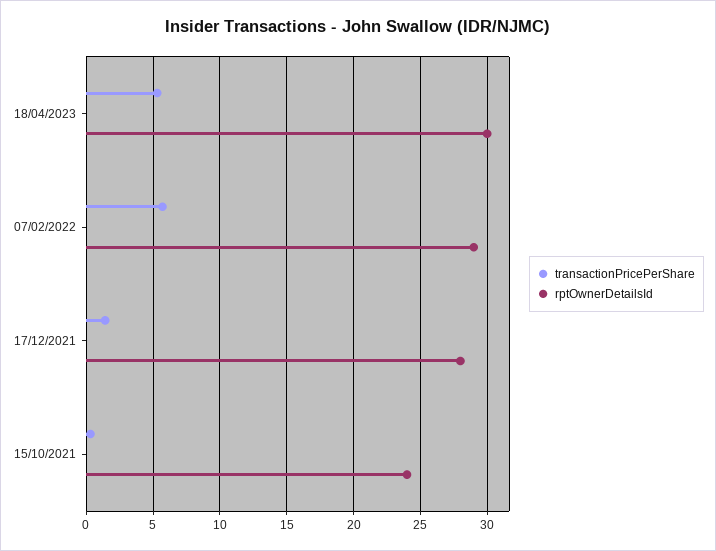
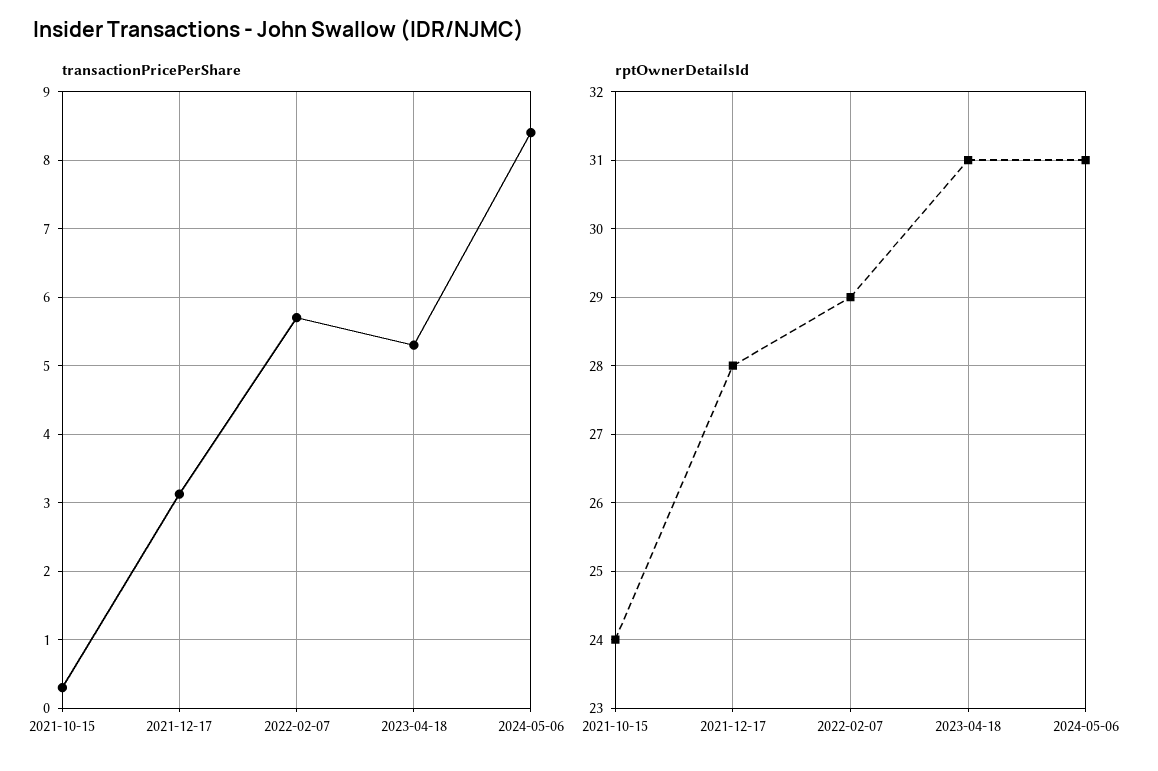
rptOwnerDetailsId, 18/04/2023: 30 -> 31
transactionPricePerShare, 17/12/2021: 1.5 -> 3.1
transactionPricePerShare, 2024-05-06: none -> 8.4
rptOwnerDetailsId, 2024-05-06: none -> 31

